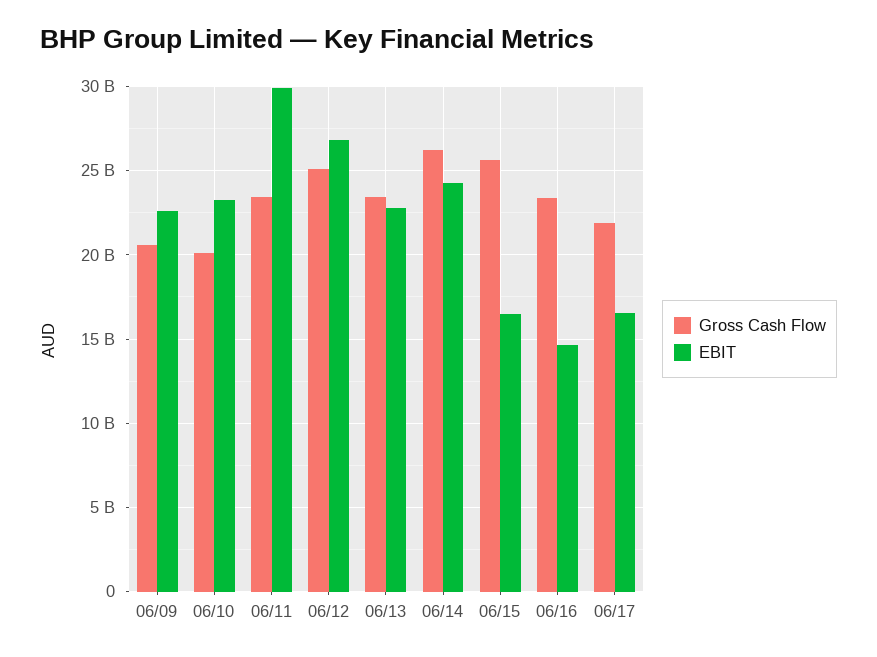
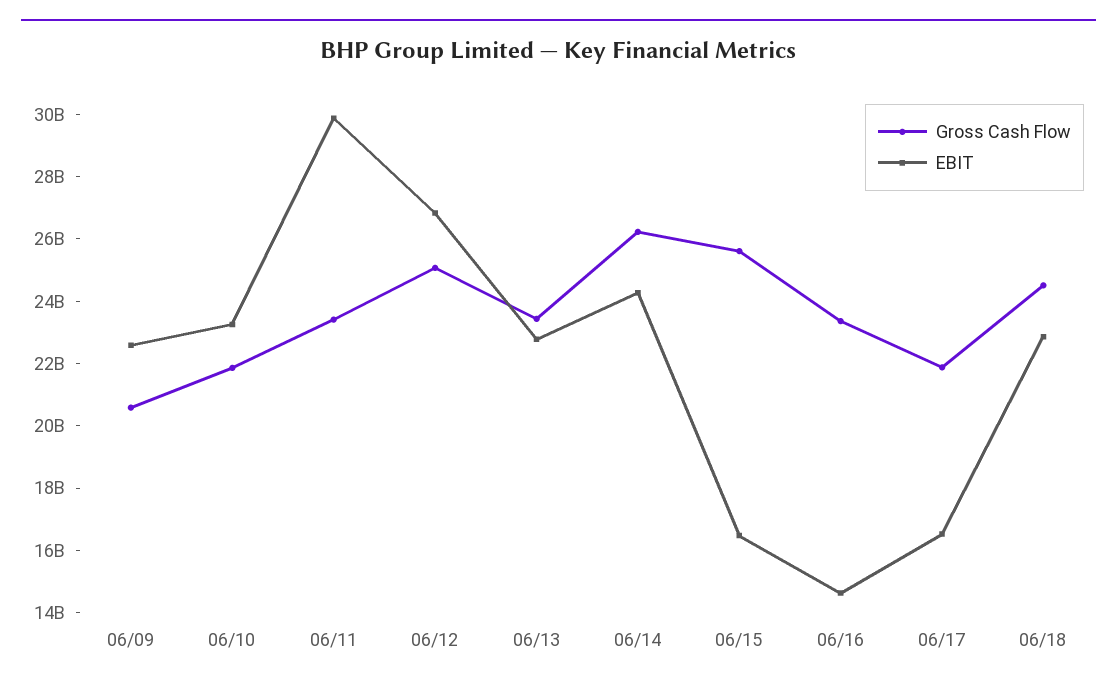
Gross Cash Flow, 06/10: 20000000000 -> 22000000000
Gross Cash Flow, 06/18: none -> 24500000000
EBIT, 06/18: none -> 23000000000

